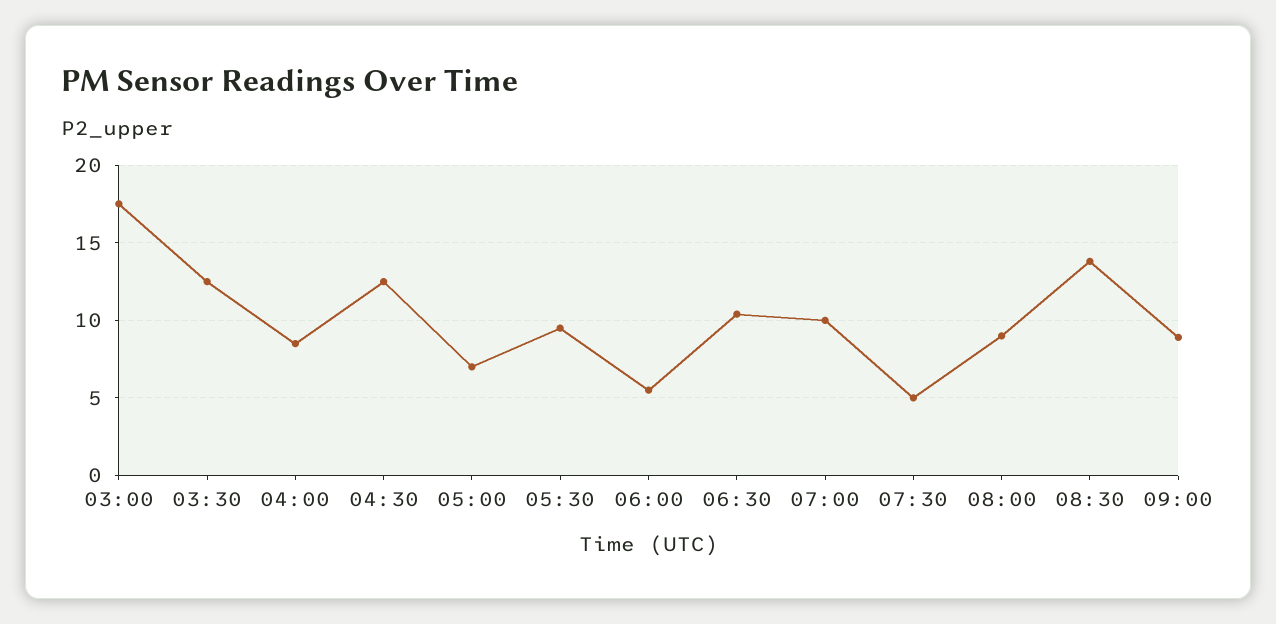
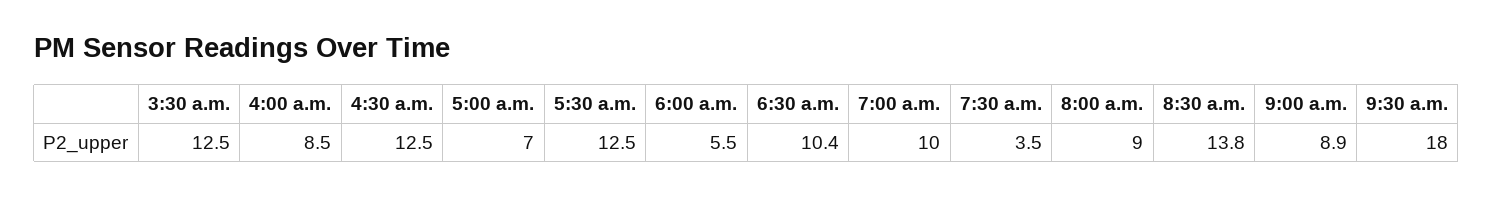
03:00: 17.5 -> none
05:30: 9.5 -> 12.5
07:30: 5 -> 3.5
9:30 a.m.: none -> 18

